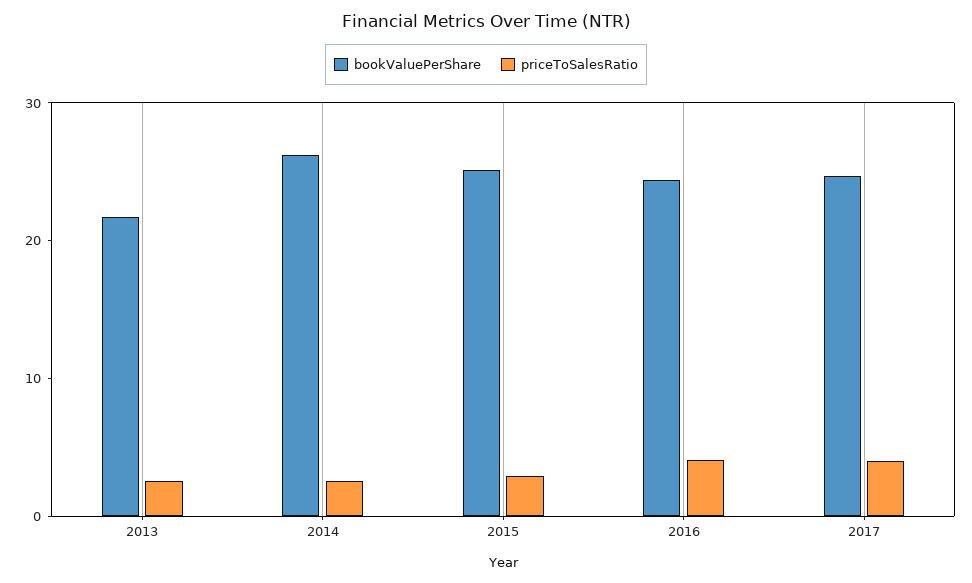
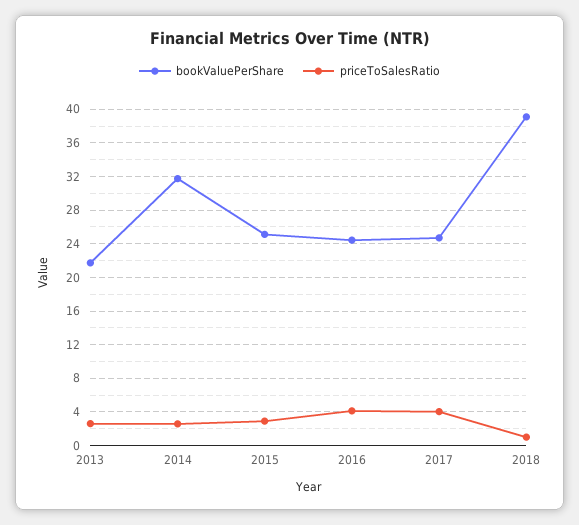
bookValuePerShare, 2014: 26 -> 32
bookValuePerShare, 2018: none -> 39
priceToSalesRatio, 2018: none -> 1

